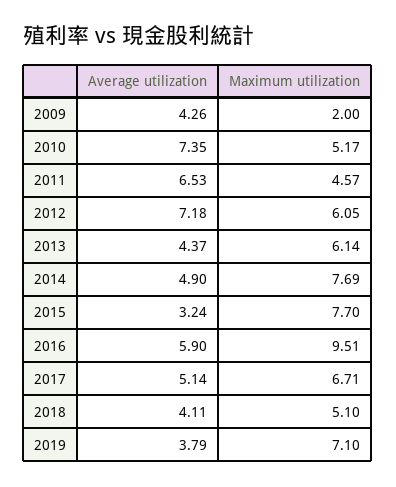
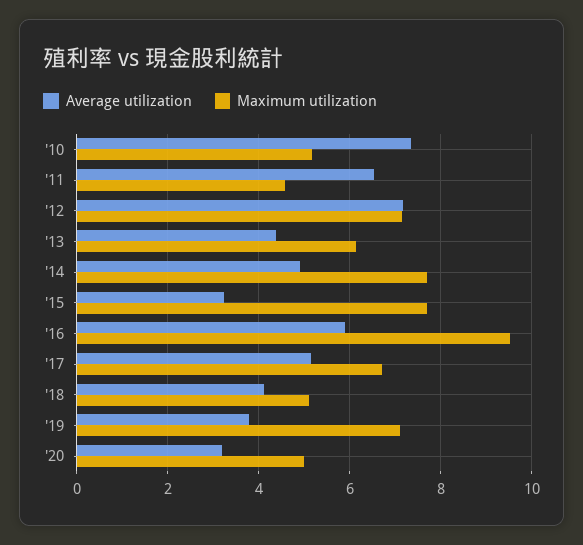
Average utilization, 2009: 4.26 -> none
Maximum utilization, 2009: 2 -> none
Maximum utilization, 2012: 6.05 -> 7.2
Average utilization, '20: none -> 3.2
Maximum utilization, '20: none -> 5

